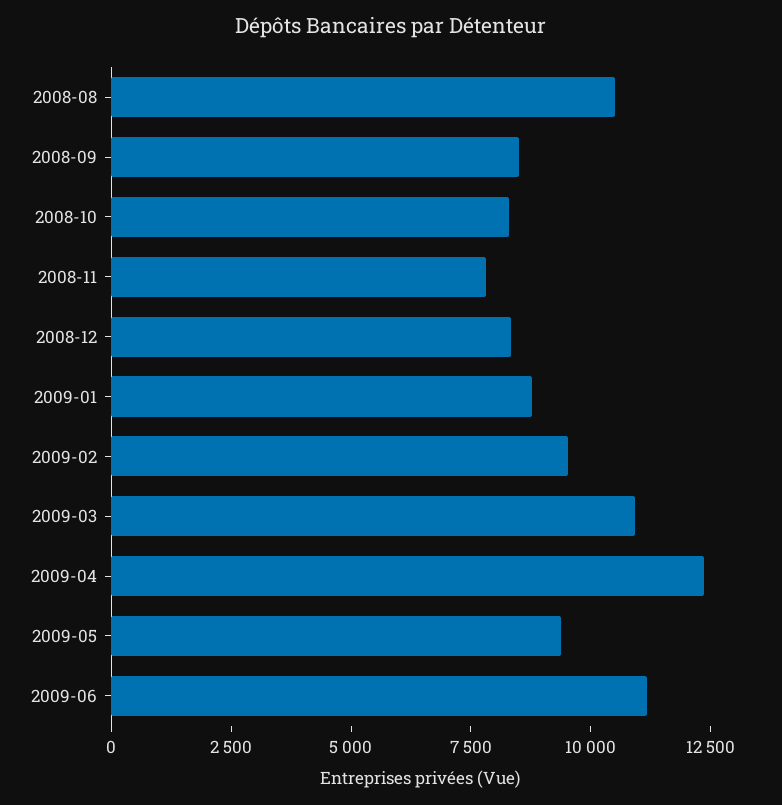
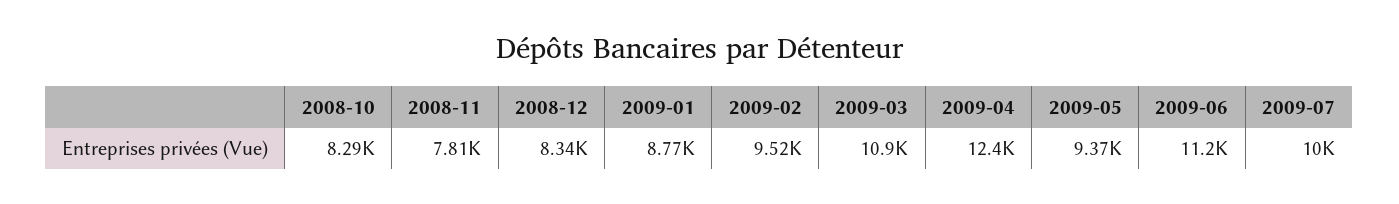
2008-08: 10500 -> none
2008-09: 8500 -> none
2009-07: none -> 10000

